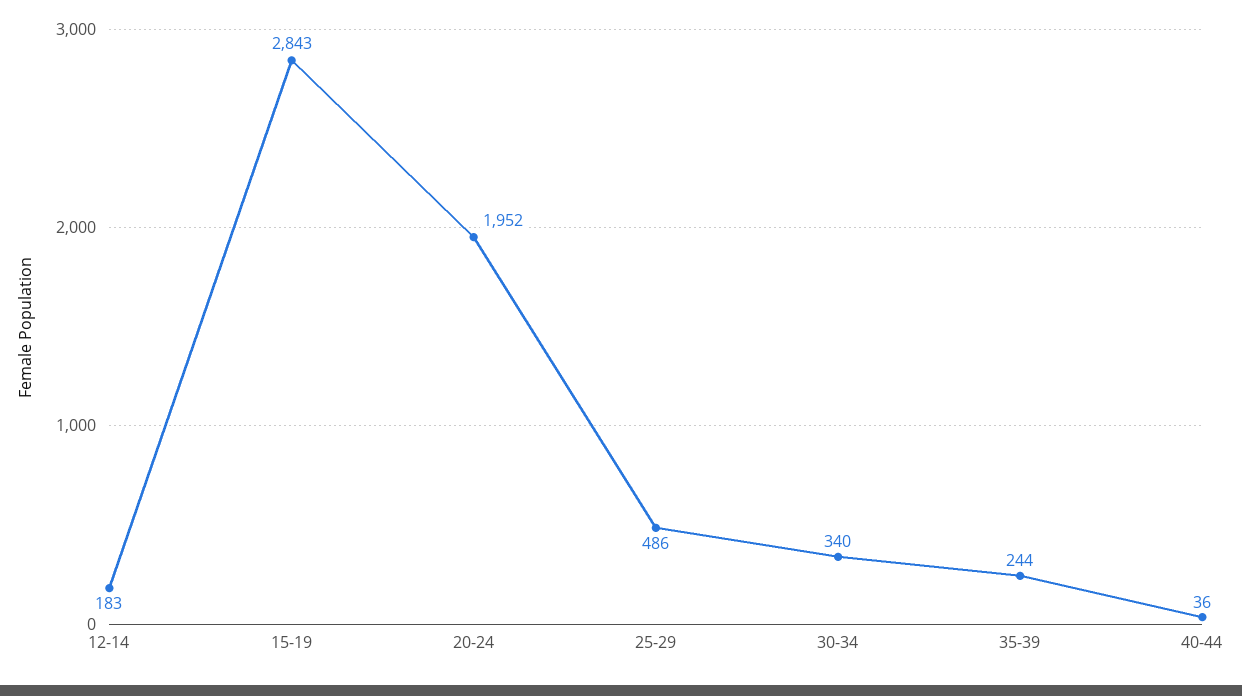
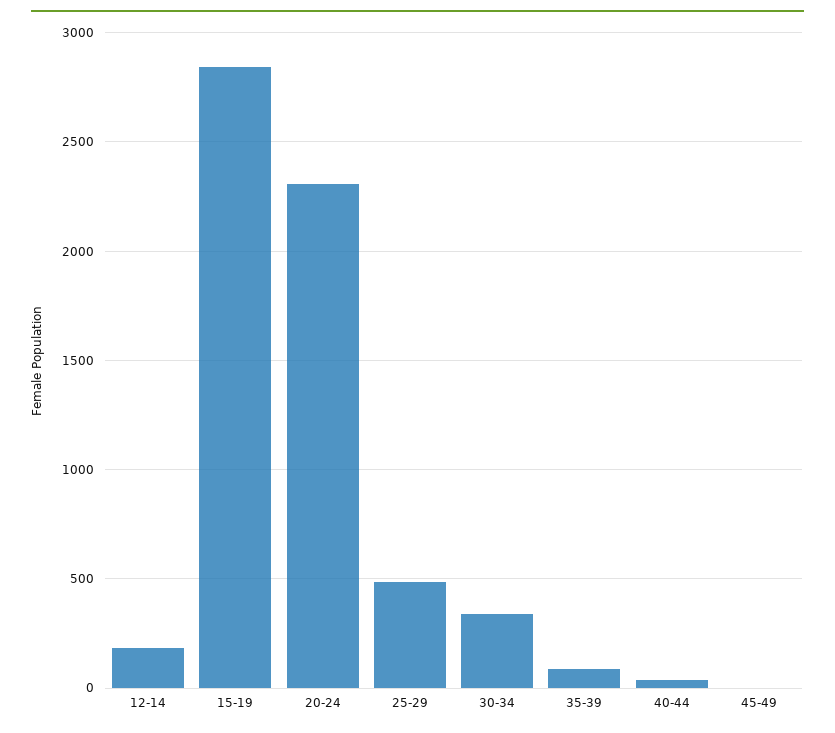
20-24: 1952 -> 2300
35-39: 244 -> 100
45-49: none -> 0

